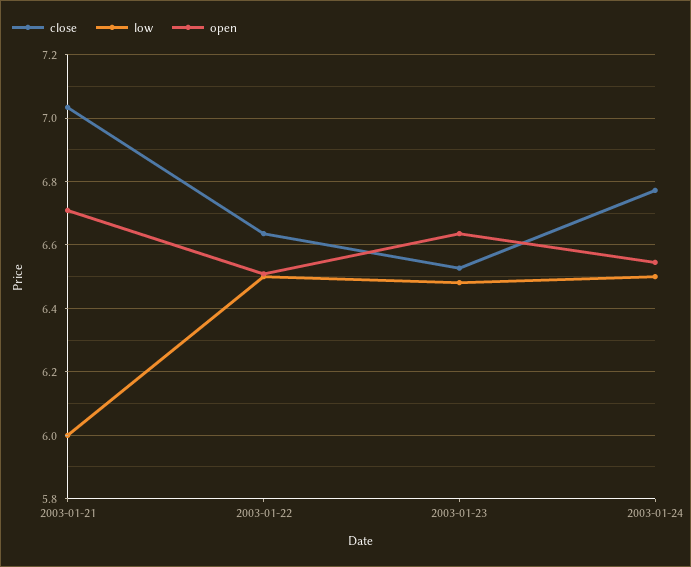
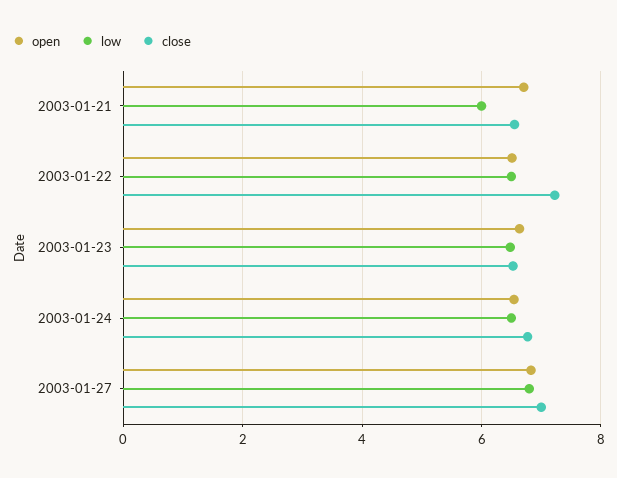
close, 2003-01-21: 7.04 -> 6.6
close, 2003-01-22: 6.64 -> 7.2
open, 2003-01-27: none -> 6.8
low, 2003-01-27: none -> 6.8
close, 2003-01-27: none -> 7

